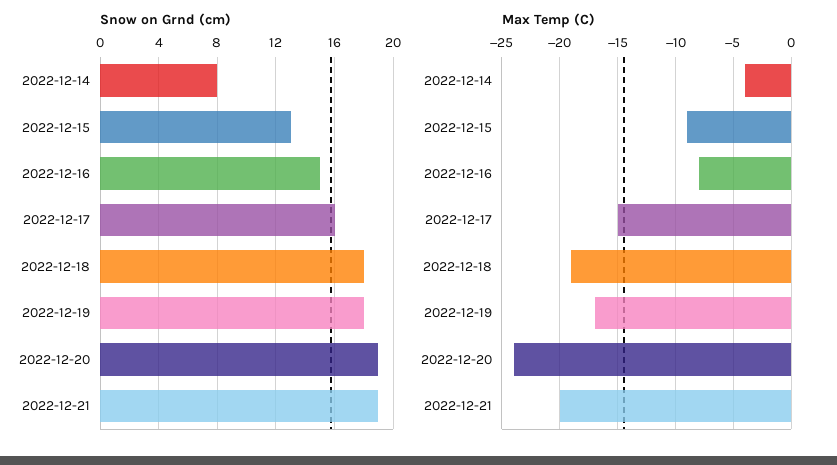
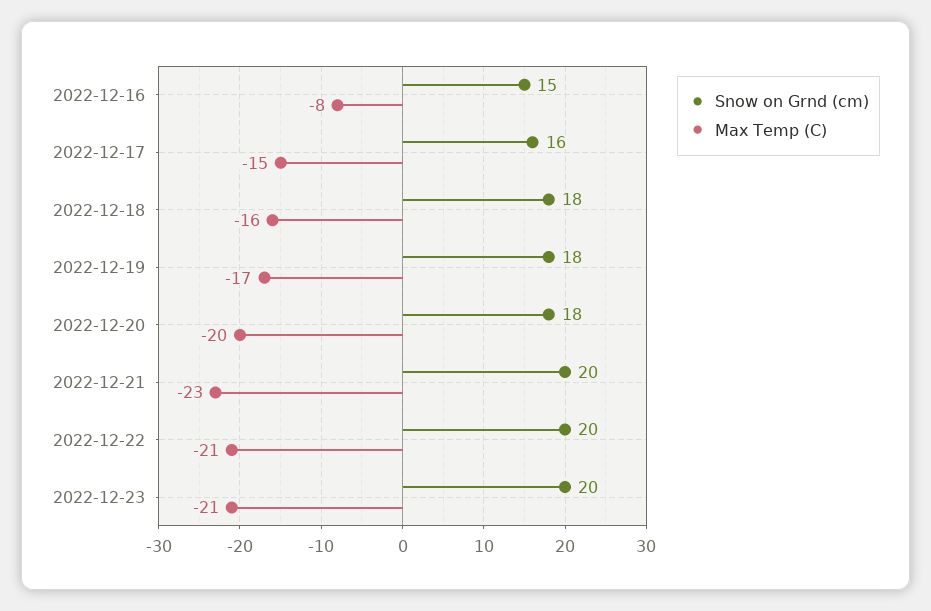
Snow on Grnd (cm), 2022-12-14: 8 -> none
Snow on Grnd (cm), 2022-12-15: 13 -> none
Snow on Grnd (cm), 2022-12-20: 19 -> 18
Snow on Grnd (cm), 2022-12-21: 19 -> 20
Max Temp (C), 2022-12-14: -4 -> none
Max Temp (C), 2022-12-15: -9 -> none
Max Temp (C), 2022-12-18: -19 -> -16
Max Temp (C), 2022-12-20: -24 -> -20
Max Temp (C), 2022-12-21: -20 -> -23
Snow on Grnd (cm), 2022-12-22: none -> 20
Max Temp (C), 2022-12-22: none -> -21
Snow on Grnd (cm), 2022-12-23: none -> 20
Max Temp (C), 2022-12-23: none -> -21

